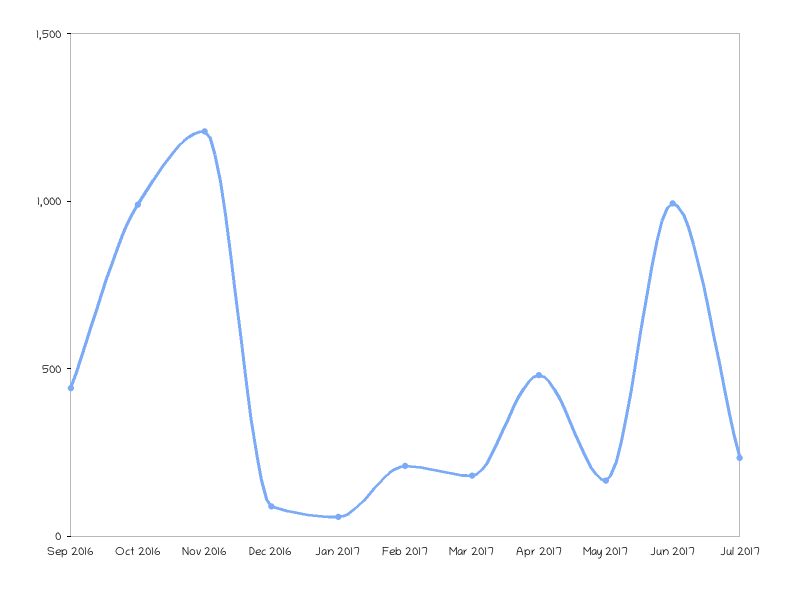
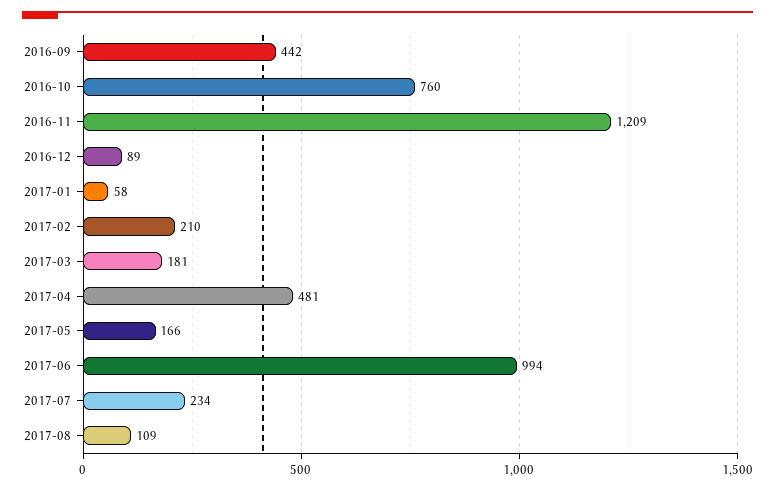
Oct 2016: 1000 -> 760
2017-08: none -> 109

